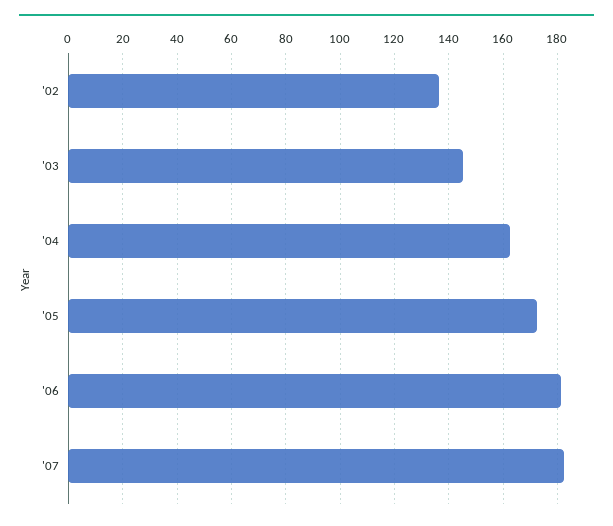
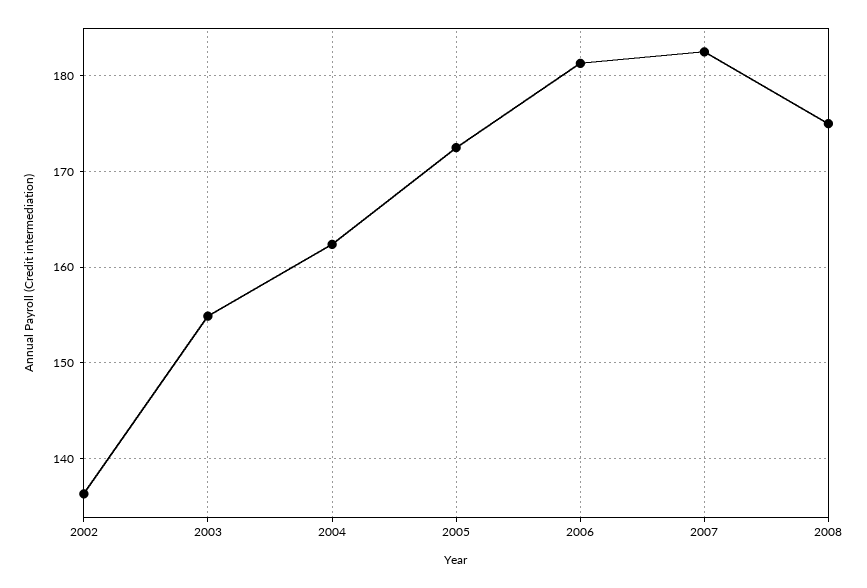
'03: 145 -> 155
2008: none -> 175

